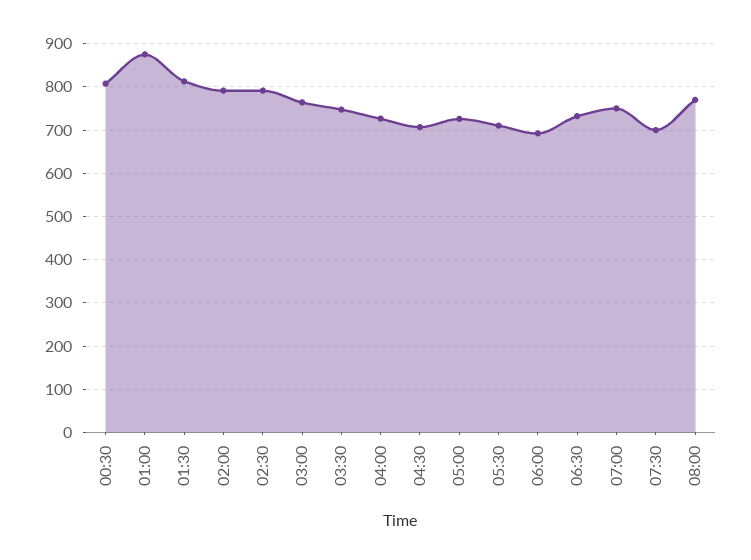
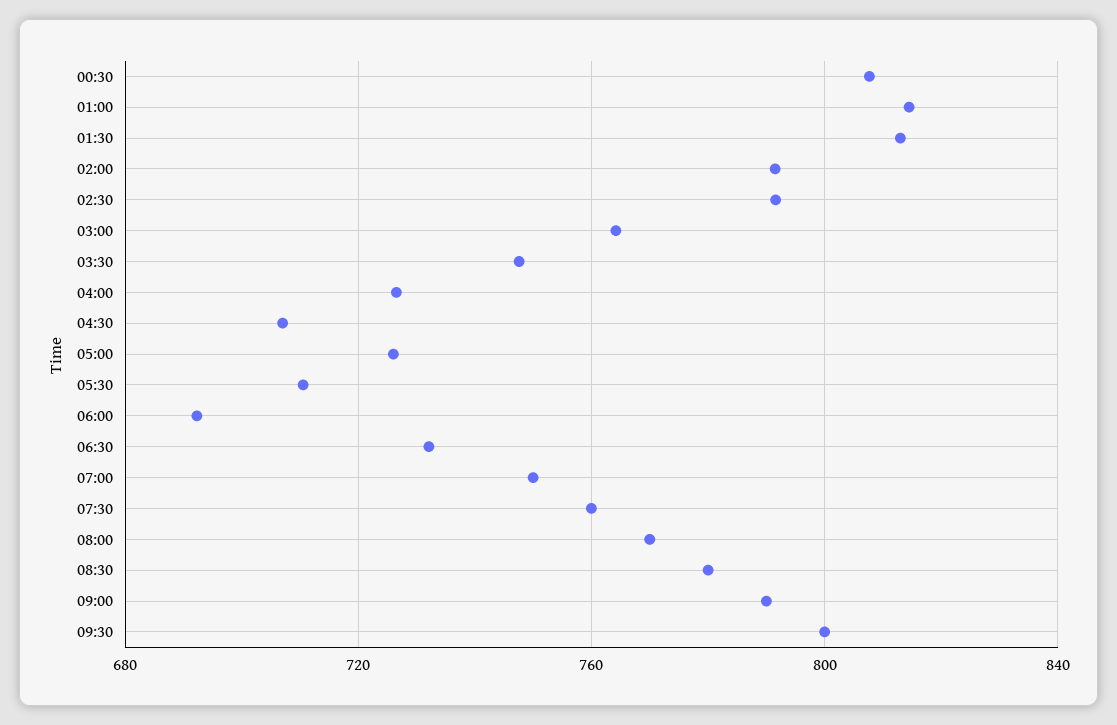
01:00: 880 -> 815
07:30: 700 -> 760
08:30: none -> 780
09:00: none -> 790
09:30: none -> 800

